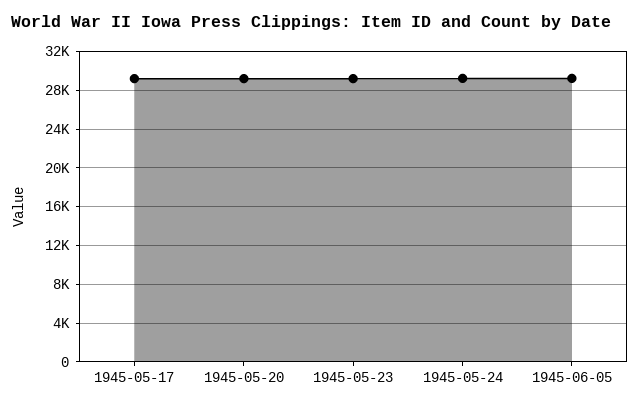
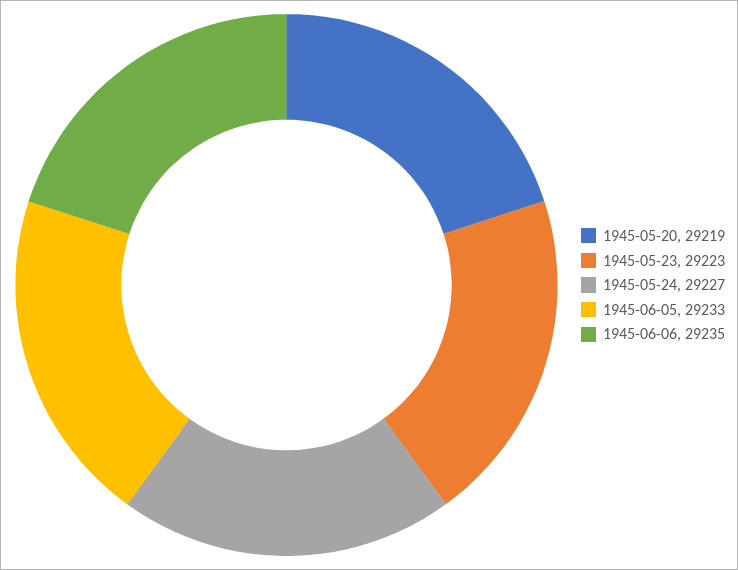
1945-05-17: 29000 -> none
1945-06-06: none -> 29235

